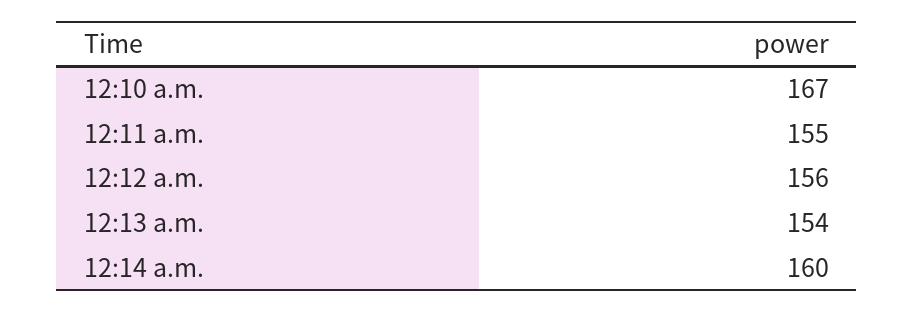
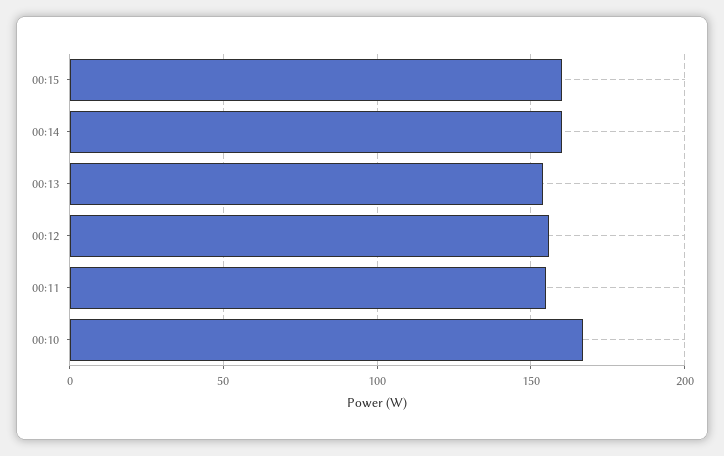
00:15: none -> 160

